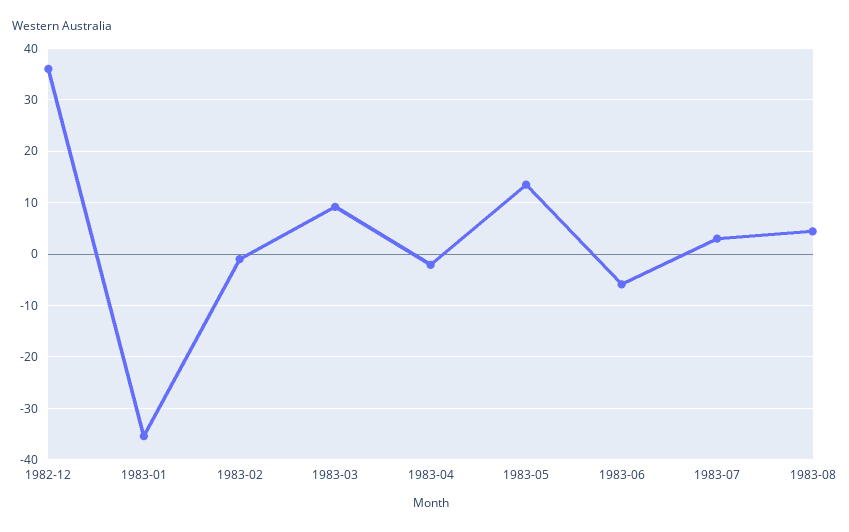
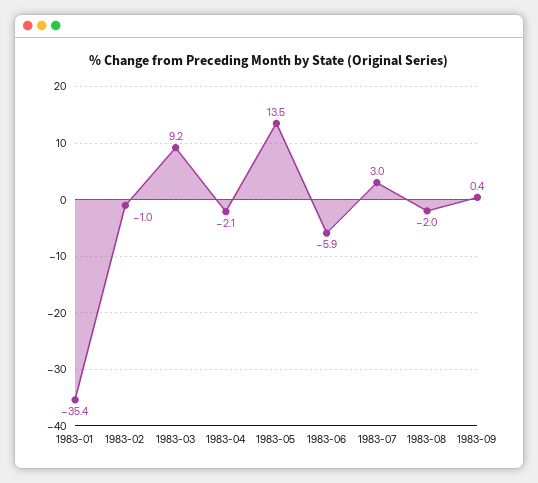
1982-12: 36 -> none
1983-08: 4 -> -2
1983-09: none -> 0.4

